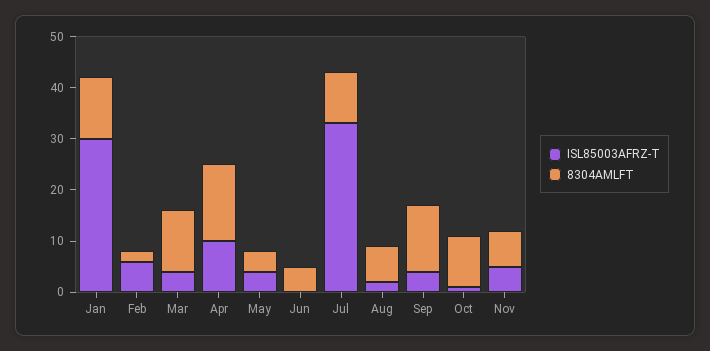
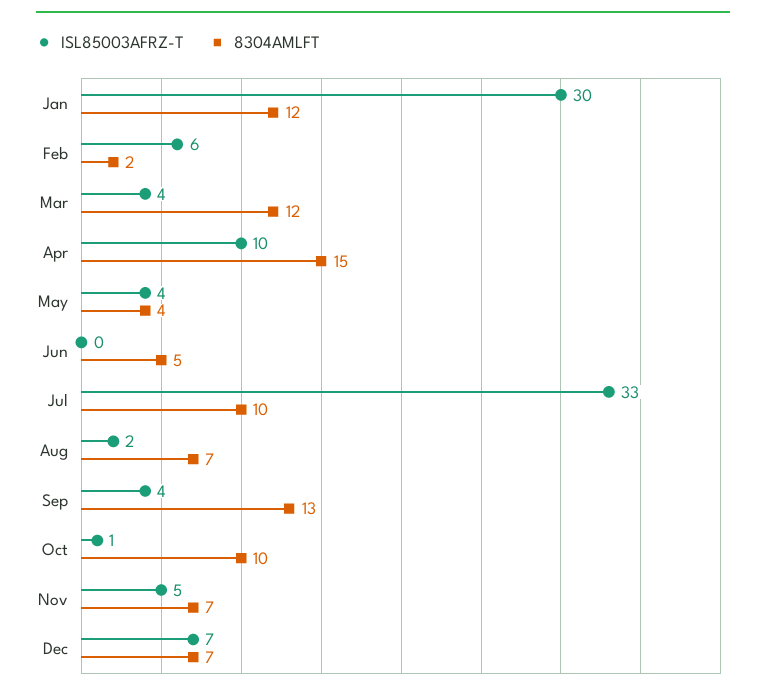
ISL85003AFRZ-T, Dec: none -> 7
8304AMLFT, Dec: none -> 7

